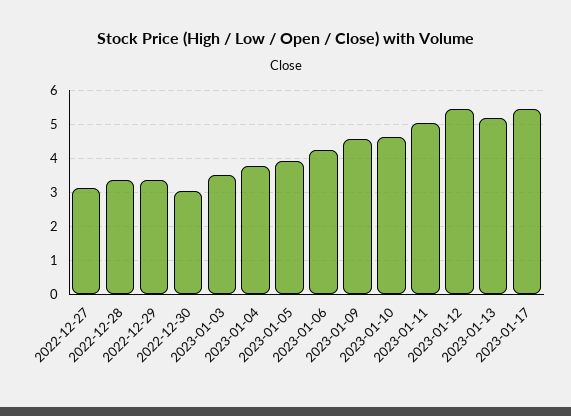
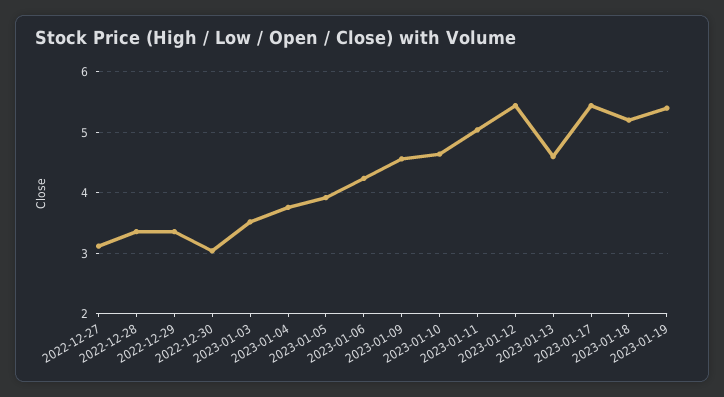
2023-01-13: 5.2 -> 4.6
2023-01-18: none -> 5.2
2023-01-19: none -> 5.4

